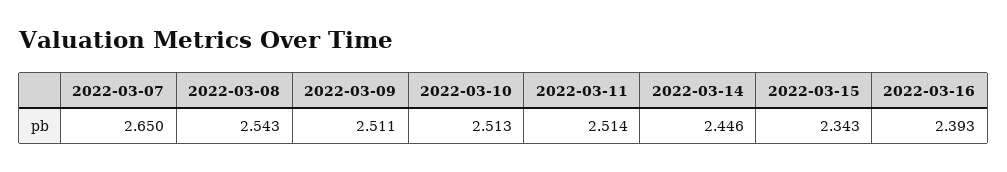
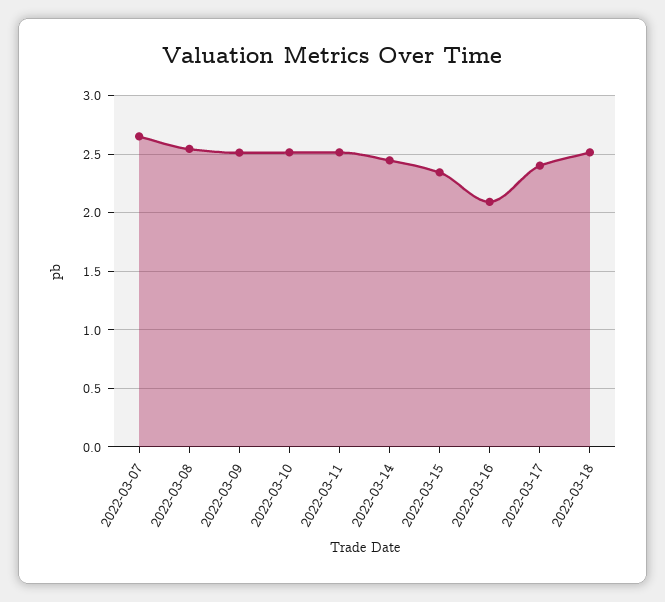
2022-03-16: 2.393 -> 2.1
2022-03-17: none -> 2.4
2022-03-18: none -> 2.5

